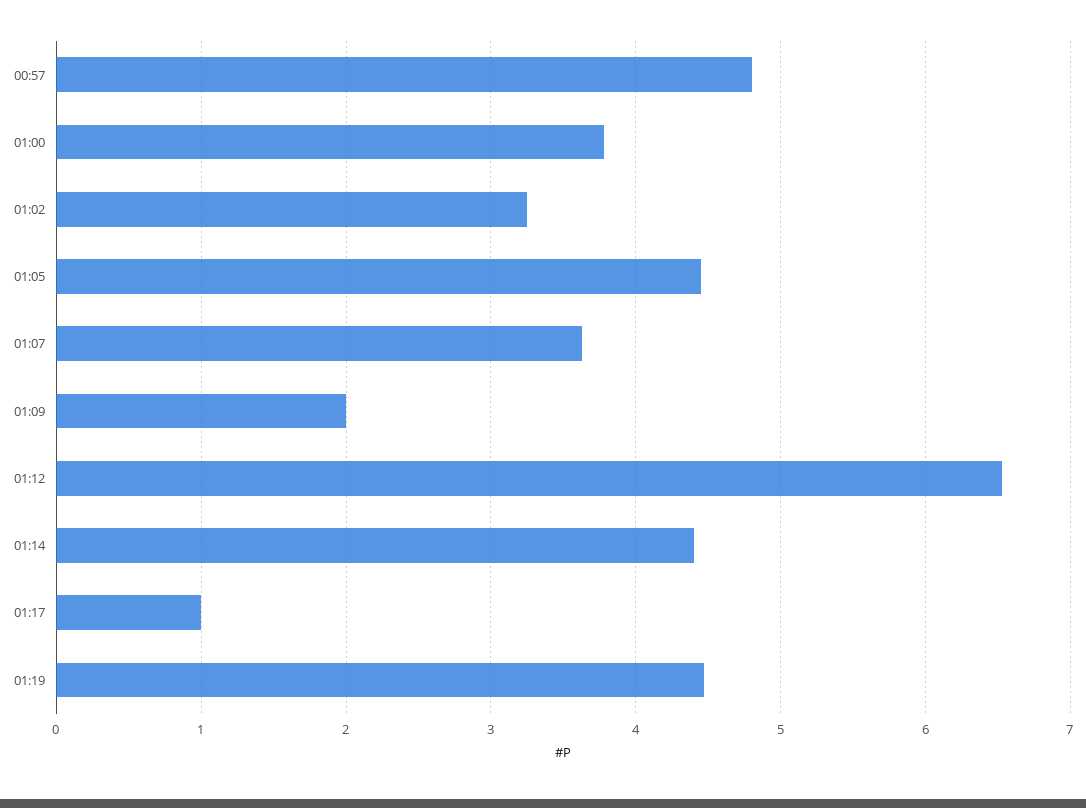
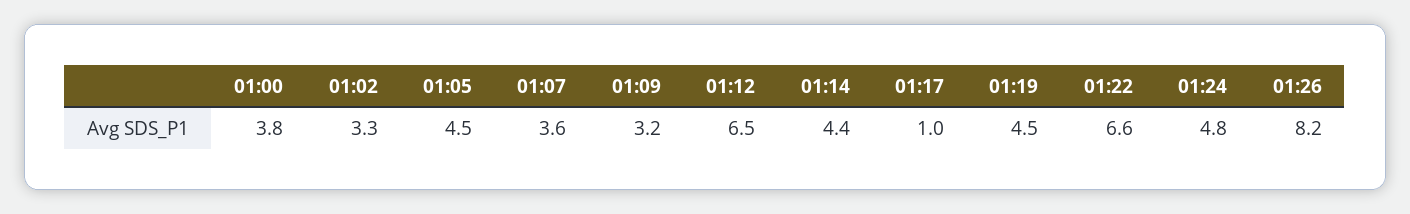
00:57: 4.8 -> none
01:09: 2 -> 3.2
01:22: none -> 6.6
01:24: none -> 4.8
01:26: none -> 8.2

